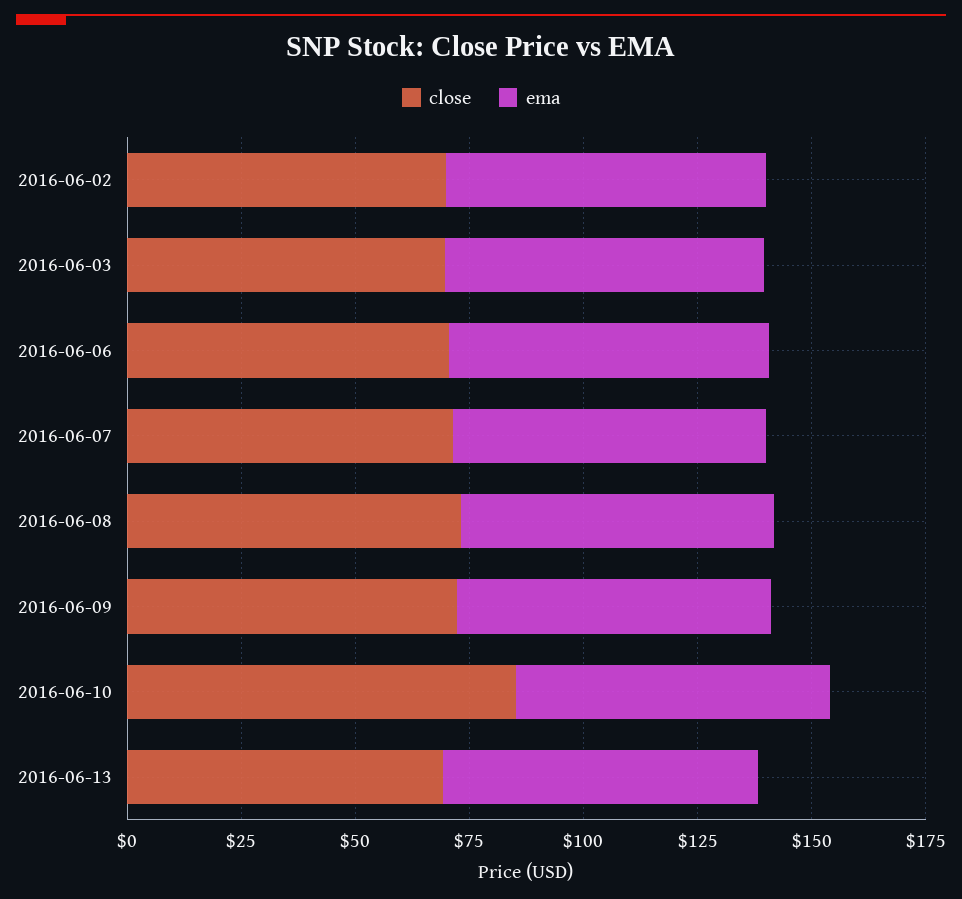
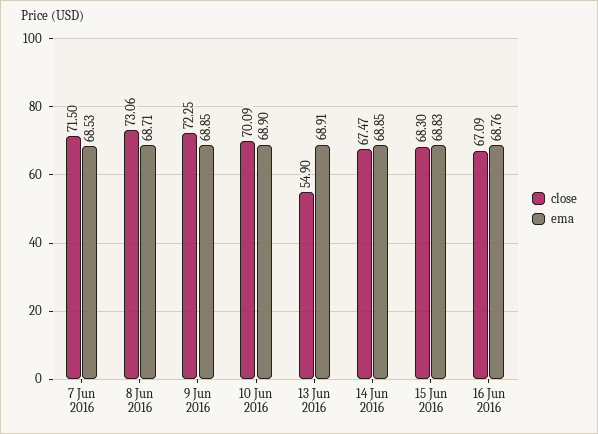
close, 2016-06-02: 70 -> none
ema, 2016-06-02: 70 -> none
close, 2016-06-03: 70 -> none
ema, 2016-06-03: 70 -> none
close, 2016-06-06: 70 -> none
ema, 2016-06-06: 70 -> none
close, 2016-06-10: 85 -> 70.09
close, 2016-06-13: 70 -> 54.9
close, 14 Jun 2016: none -> 67.47
ema, 14 Jun 2016: none -> 68.85
close, 15 Jun 2016: none -> 68.3
ema, 15 Jun 2016: none -> 68.83
close, 16 Jun 2016: none -> 67.09
ema, 16 Jun 2016: none -> 68.76

